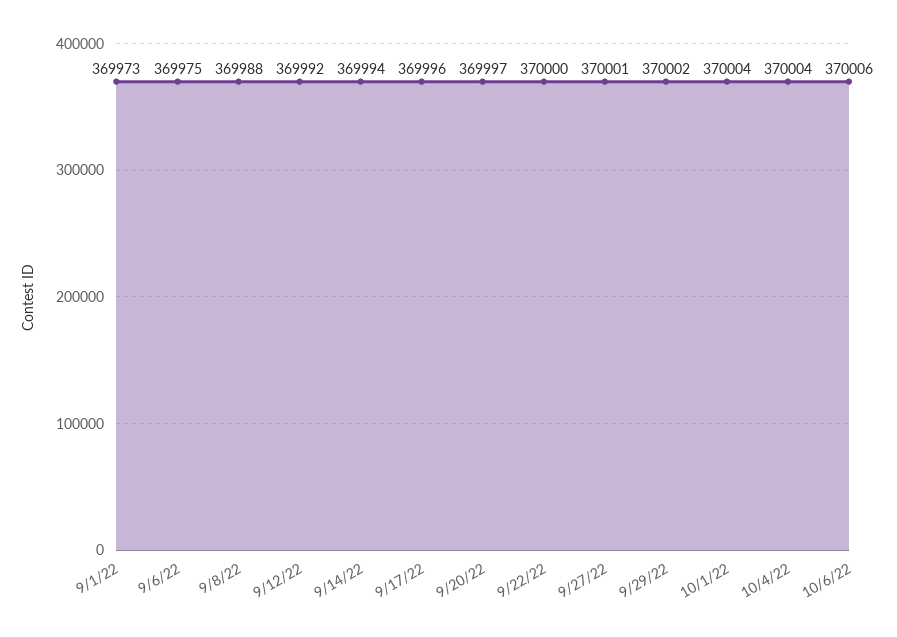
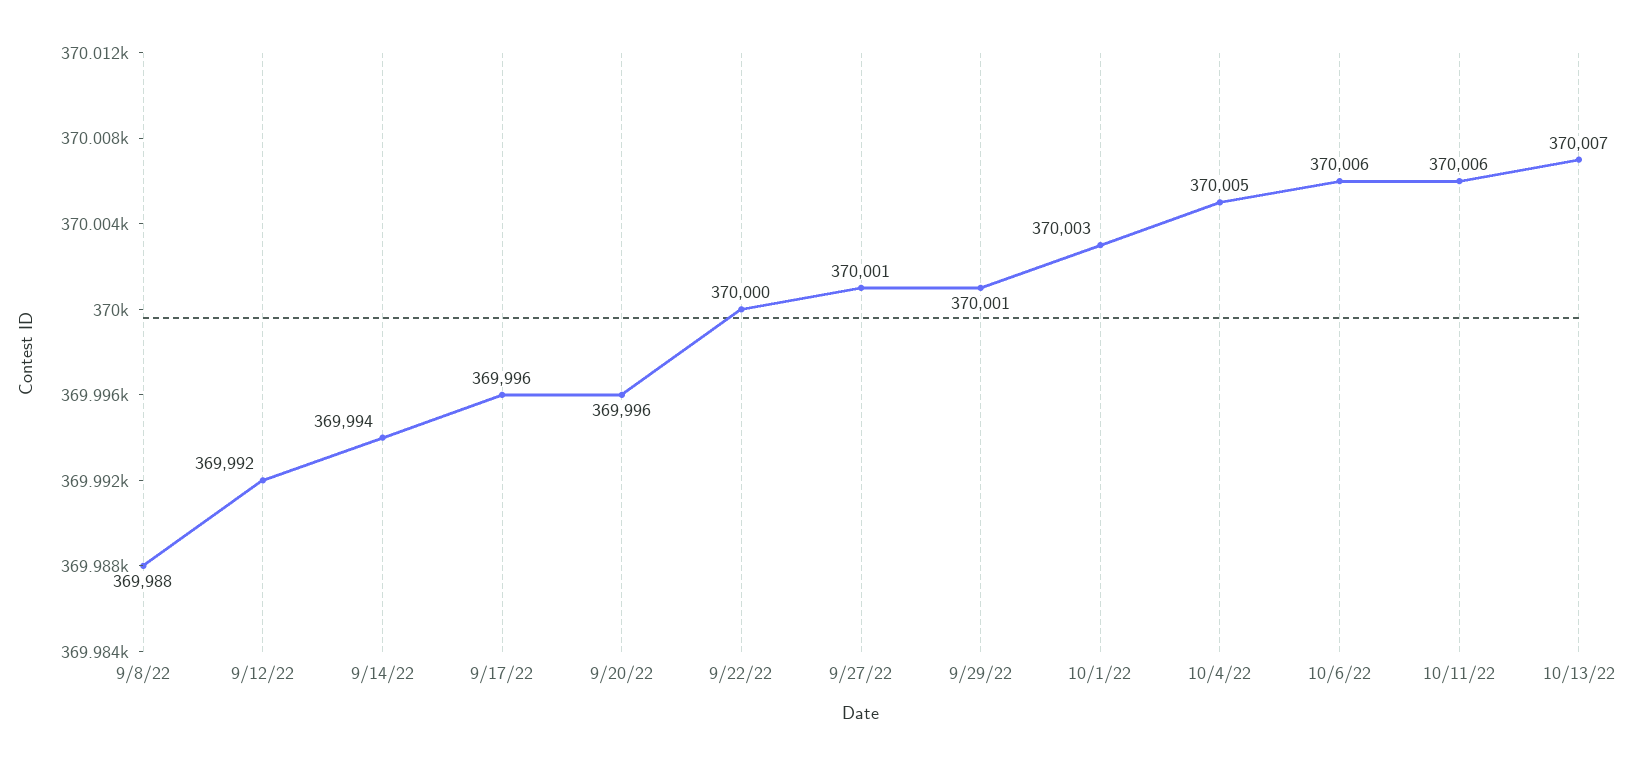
9/1/22: 369973 -> none
9/6/22: 369975 -> none
9/20/22: 369997 -> 369996
9/29/22: 370002 -> 370001
10/1/22: 370004 -> 370003
10/4/22: 370004 -> 370005
10/11/22: none -> 370006
10/13/22: none -> 370007

